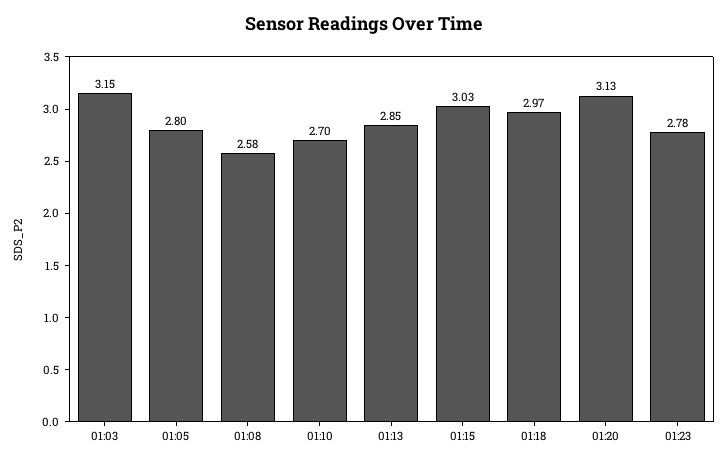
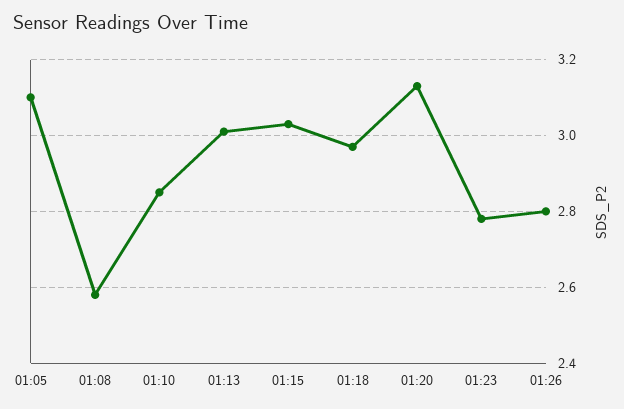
01:03: 3.15 -> none
01:05: 2.8 -> 3.1
01:10: 2.7 -> 2.85
01:13: 2.85 -> 3
01:26: none -> 2.8

